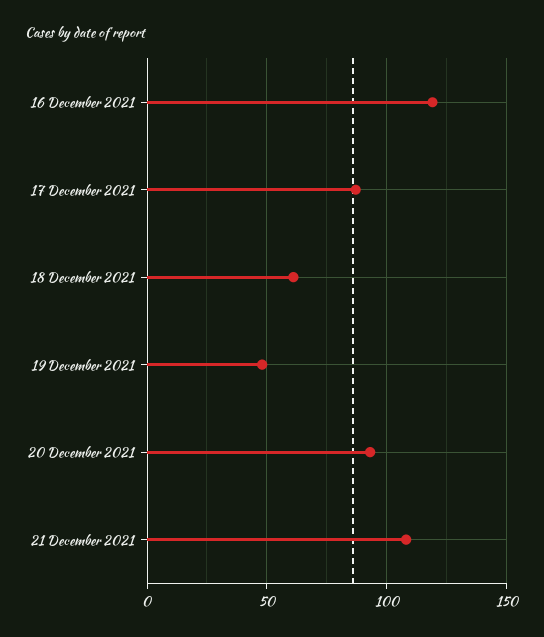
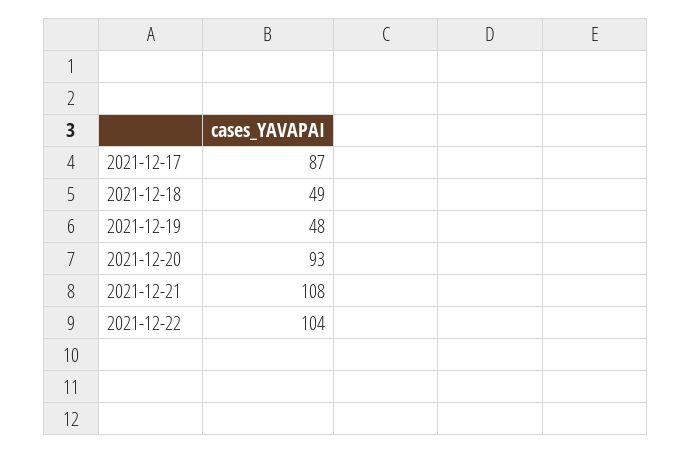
16 December 2021: 120 -> none
18 December 2021: 60 -> 49
2021-12-22: none -> 104

